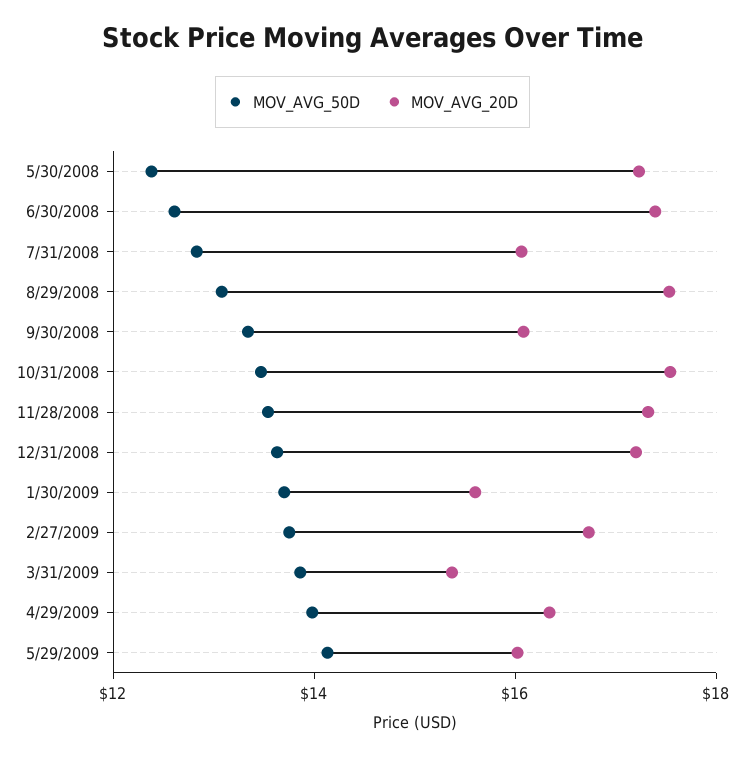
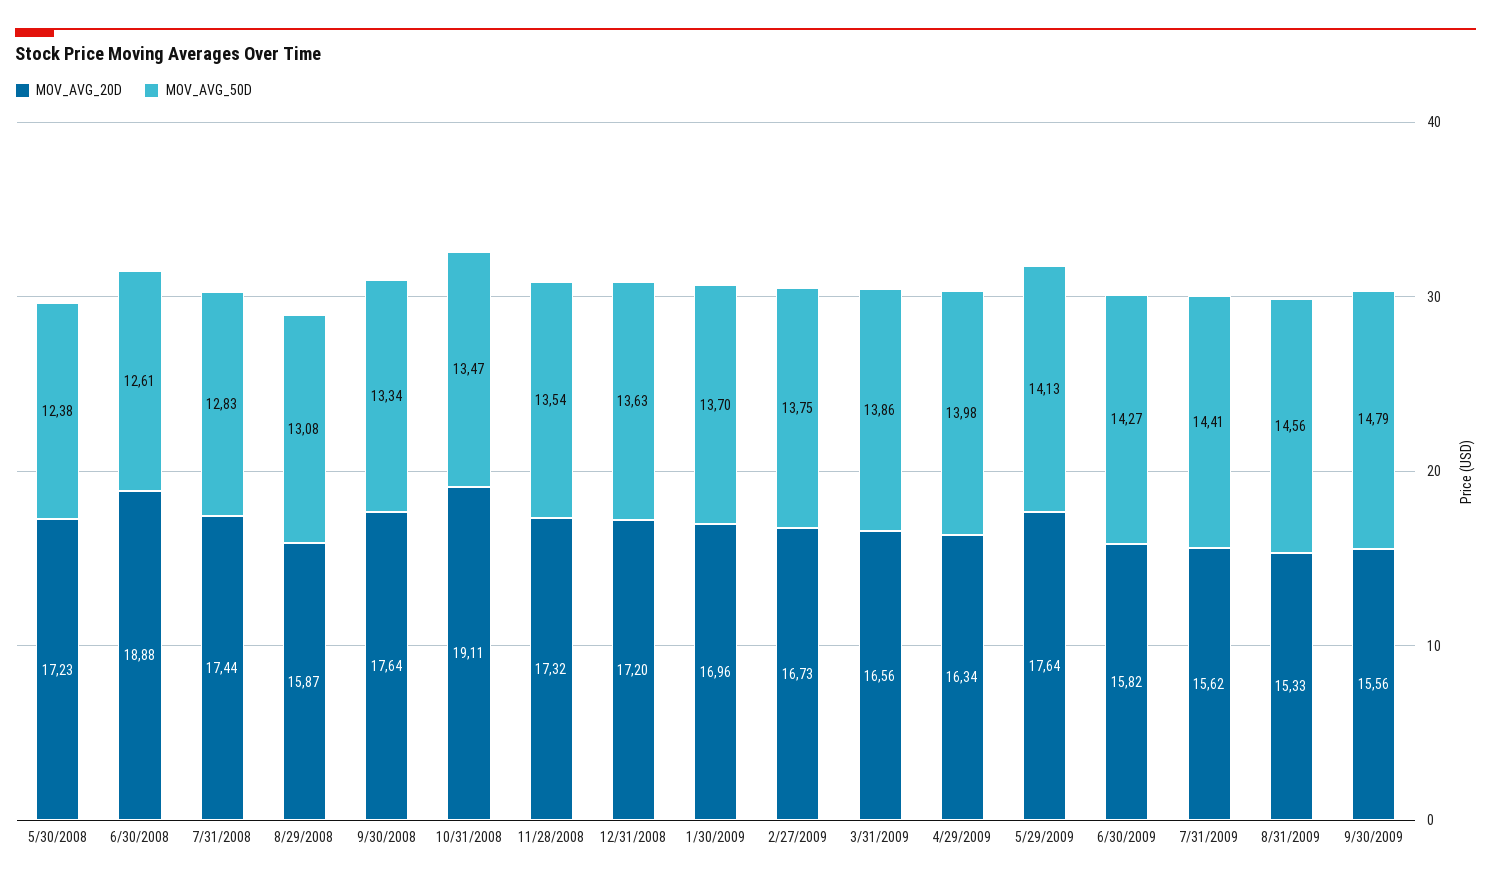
MOV_AVG_20D, 6/30/2008: 17.5 -> 18.88
MOV_AVG_20D, 7/31/2008: 16 -> 17.44
MOV_AVG_20D, 8/29/2008: 17.5 -> 15.87
MOV_AVG_20D, 9/30/2008: 16 -> 17.64
MOV_AVG_20D, 10/31/2008: 17.5 -> 19.11
MOV_AVG_20D, 1/30/2009: 15.5 -> 16.96
MOV_AVG_20D, 3/31/2009: 15.5 -> 16.56
MOV_AVG_20D, 5/29/2009: 16 -> 17.64
MOV_AVG_20D, 6/30/2009: none -> 15.82
MOV_AVG_50D, 6/30/2009: none -> 14.27
MOV_AVG_20D, 7/31/2009: none -> 15.62
MOV_AVG_50D, 7/31/2009: none -> 14.41
MOV_AVG_20D, 8/31/2009: none -> 15.33
MOV_AVG_50D, 8/31/2009: none -> 14.56
MOV_AVG_20D, 9/30/2009: none -> 15.56
MOV_AVG_50D, 9/30/2009: none -> 14.79

